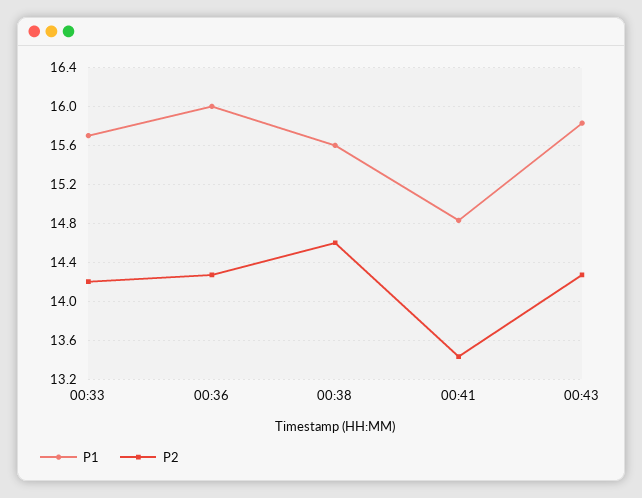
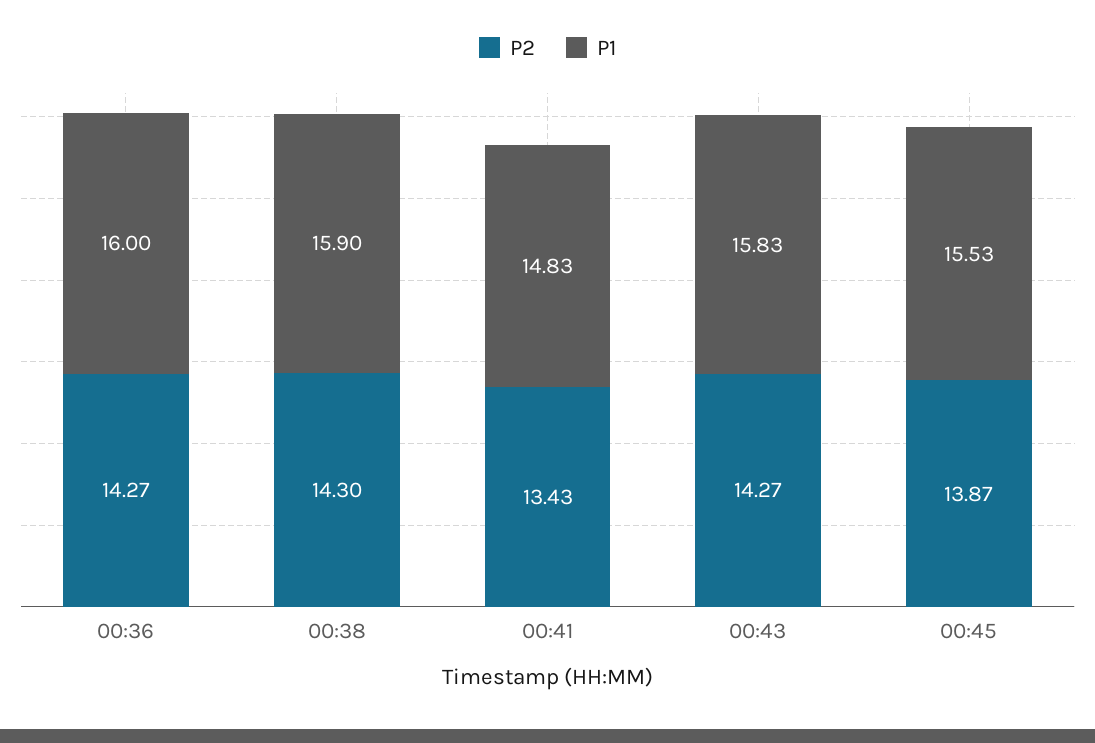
P1, 00:33: 15.7 -> none
P2, 00:33: 14.2 -> none
P1, 00:38: 15.6 -> 15.9
P2, 00:38: 14.6 -> 14.3
P2, 00:45: none -> 13.87
P1, 00:45: none -> 15.53

